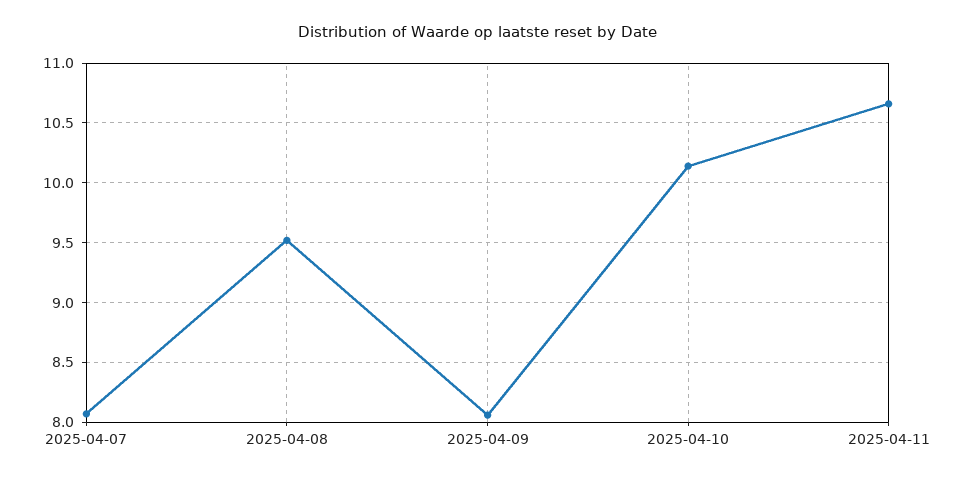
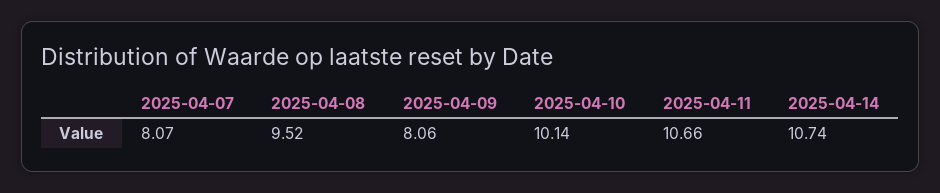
2025-04-14: none -> 10.74

